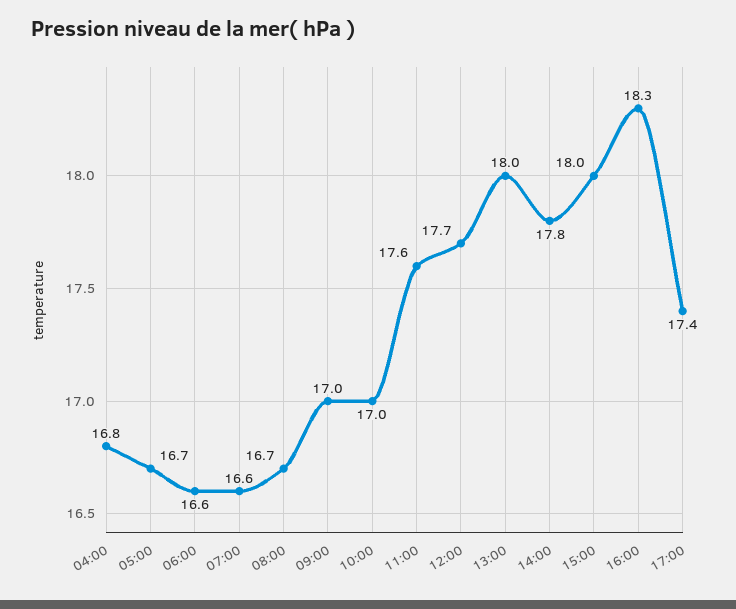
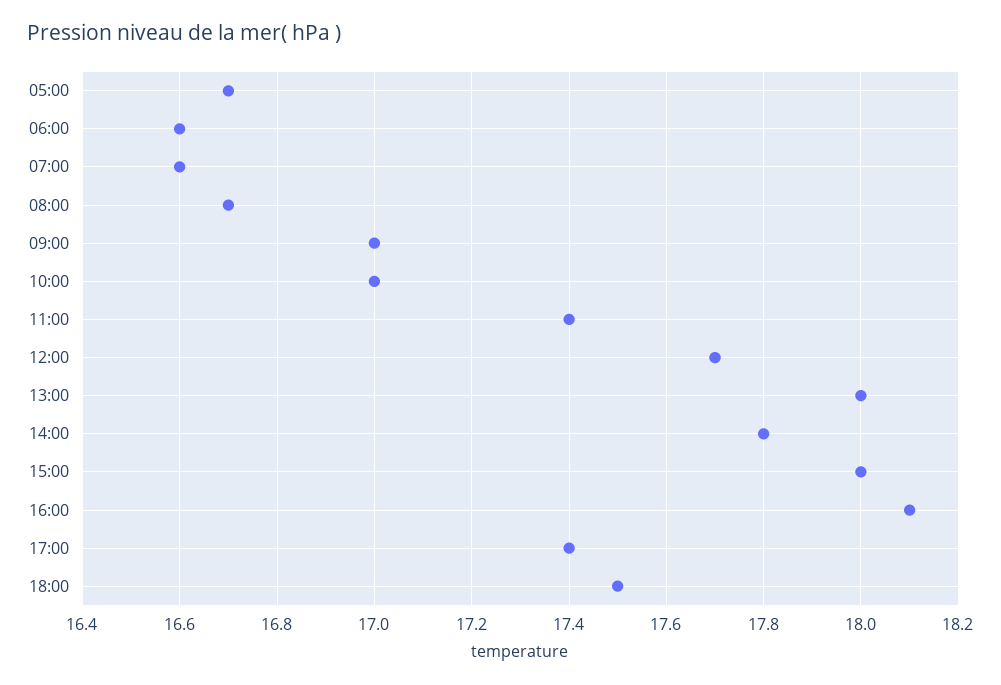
04:00: 16.8 -> none
11:00: 17.6 -> 17.4
16:00: 18.3 -> 18.1
18:00: none -> 17.5

